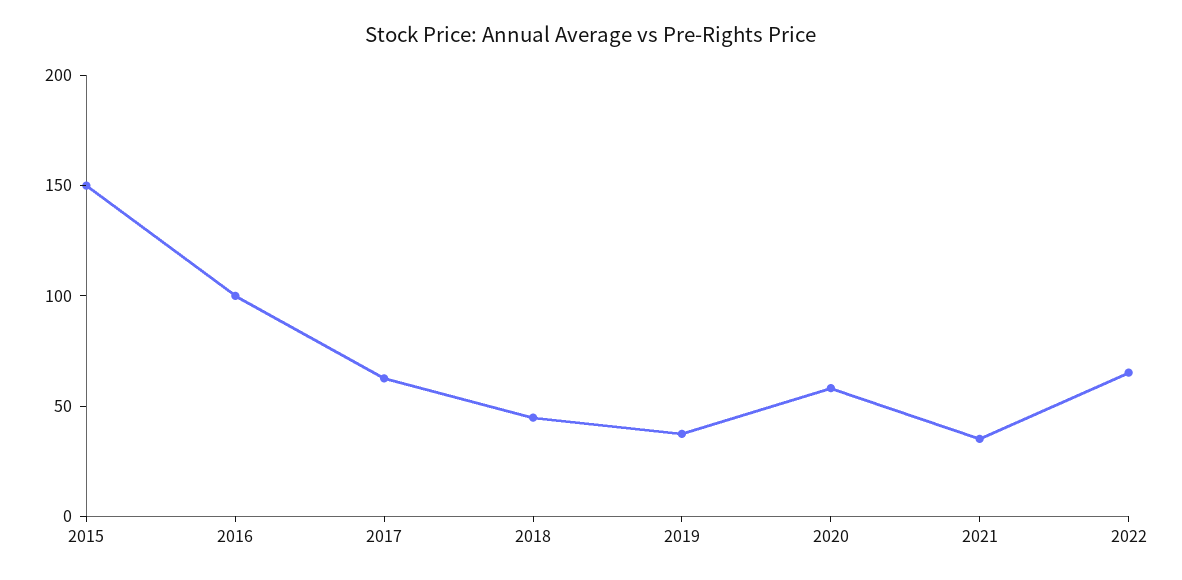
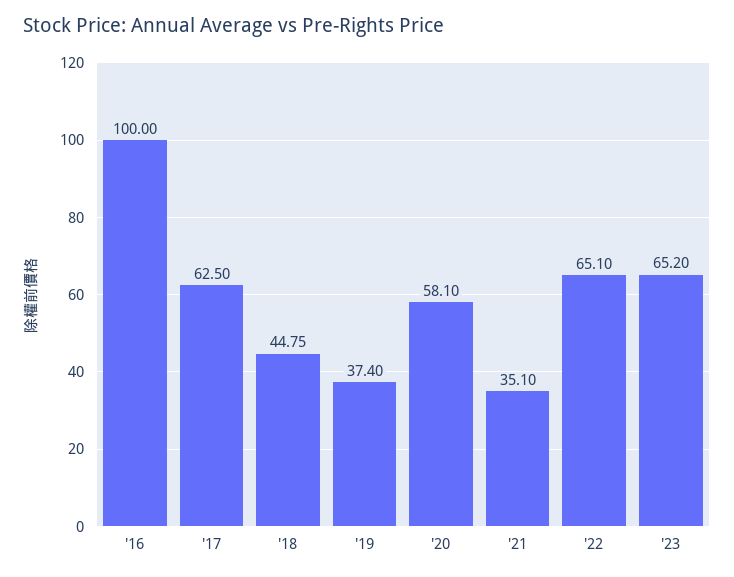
2015: 150 -> none
'23: none -> 65.2

